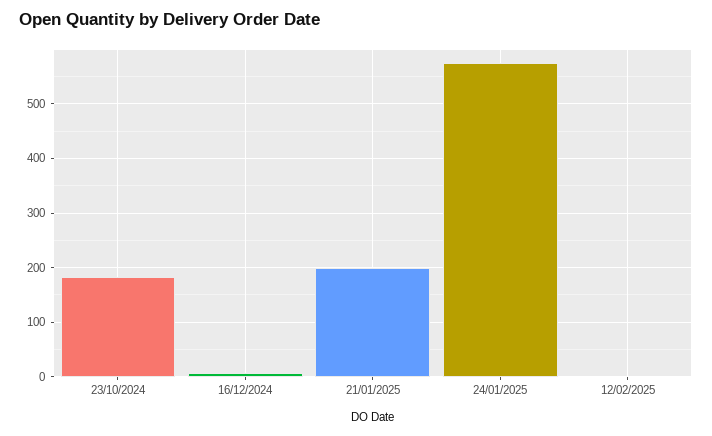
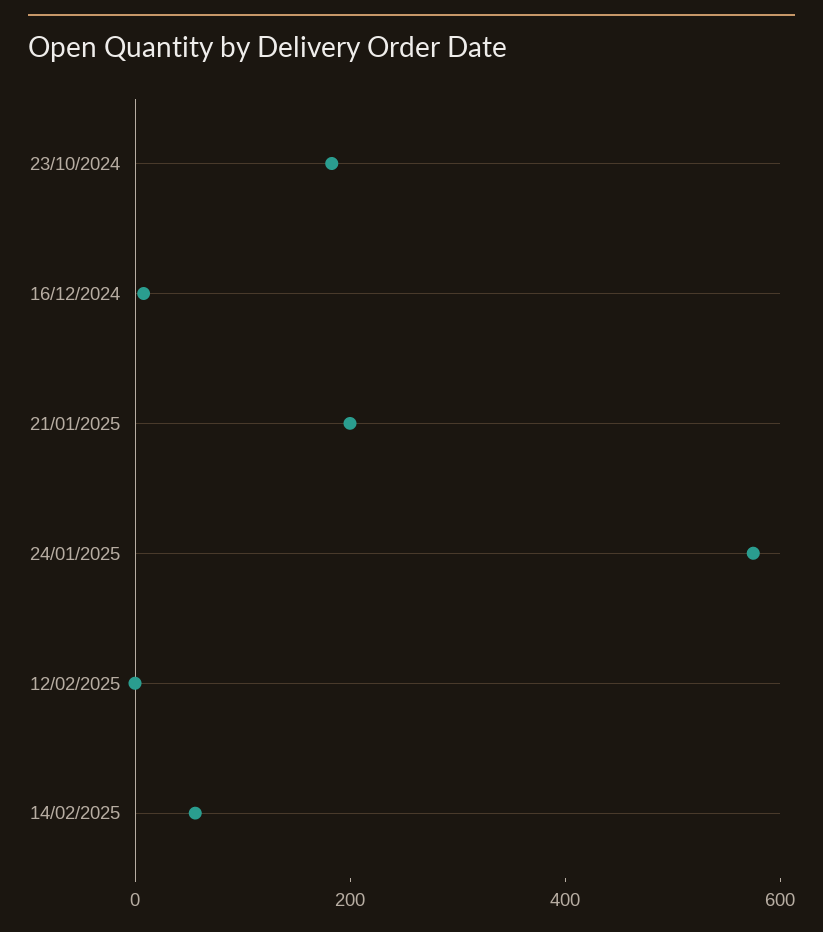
14/02/2025: none -> 50

